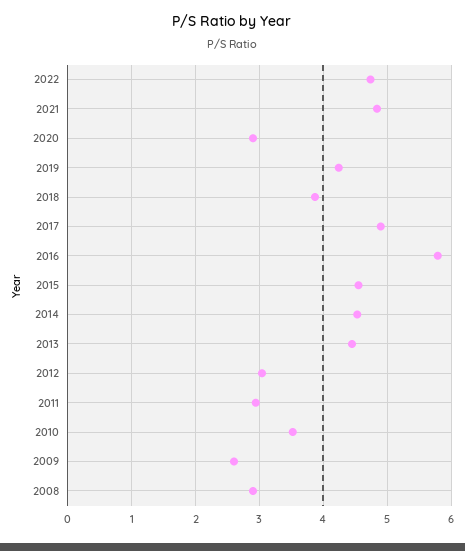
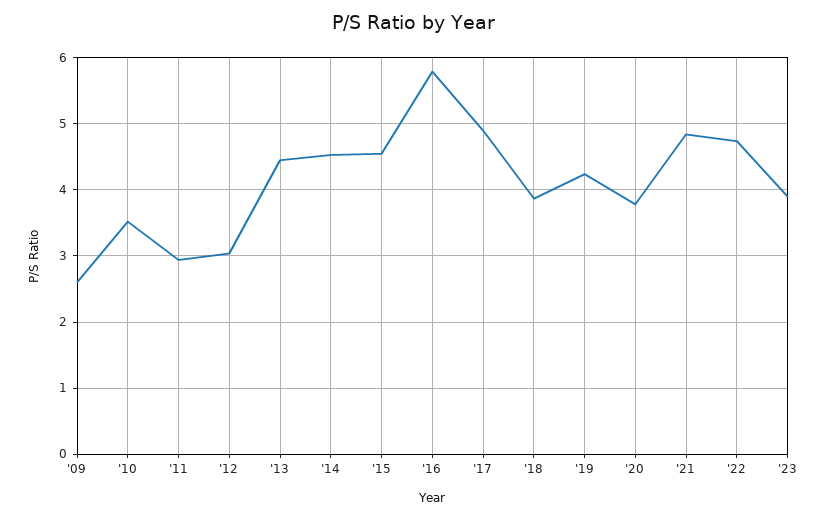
2020: 2.9 -> 3.8
2008: 2.9 -> none
'23: none -> 3.9

